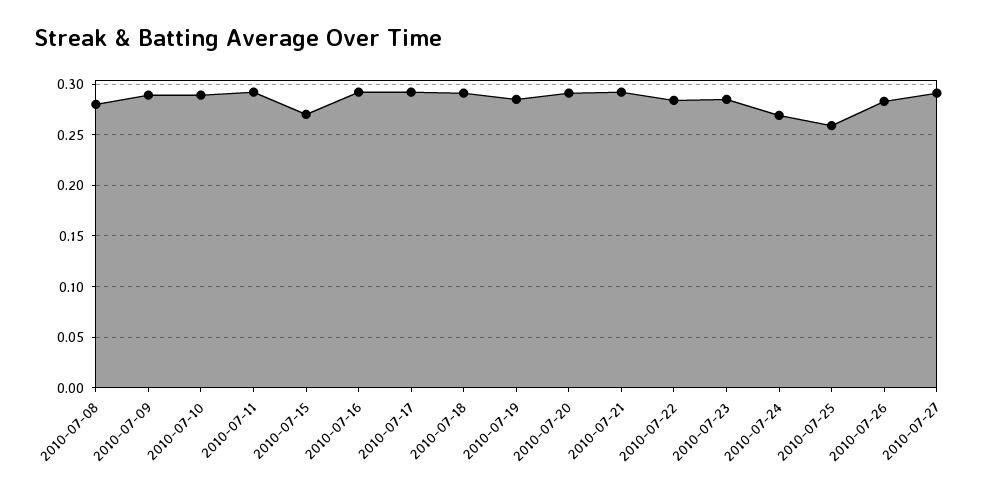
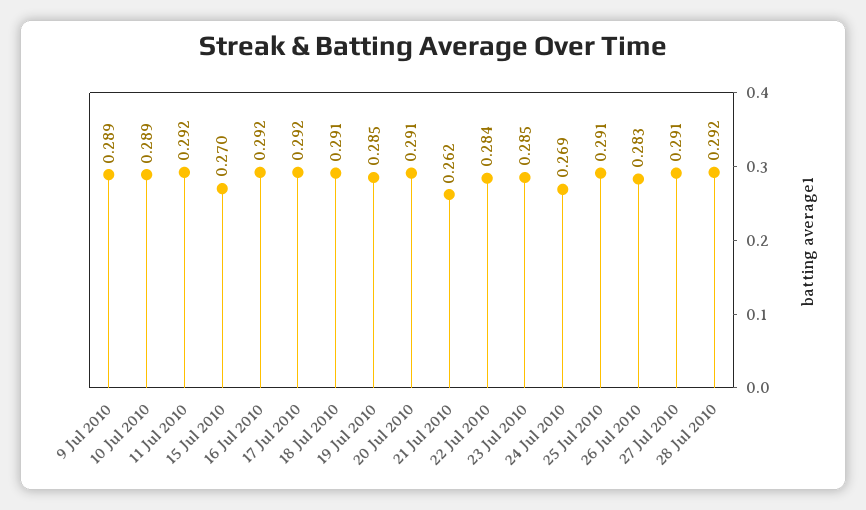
2010-07-08: 0.28 -> none
2010-07-21: 0.29 -> 0.262
2010-07-25: 0.26 -> 0.291
28 Jul 2010: none -> 0.292

